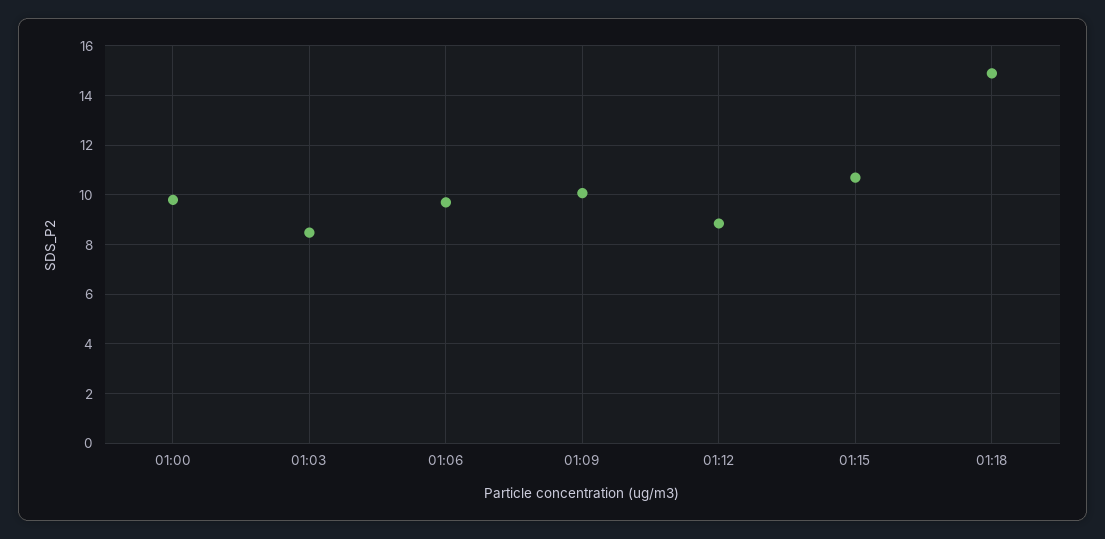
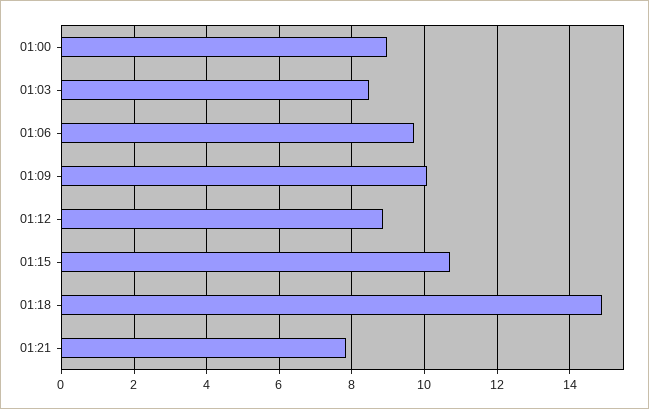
01:00: 9.75 -> 9
01:21: none -> 7.8

